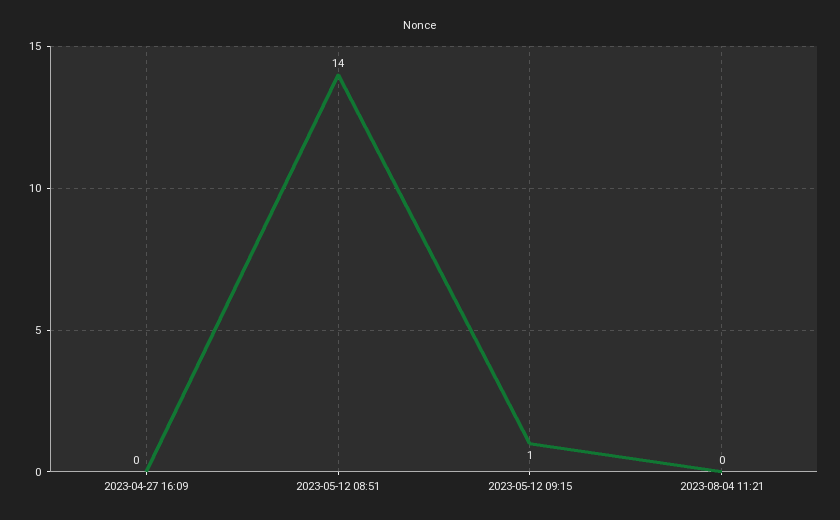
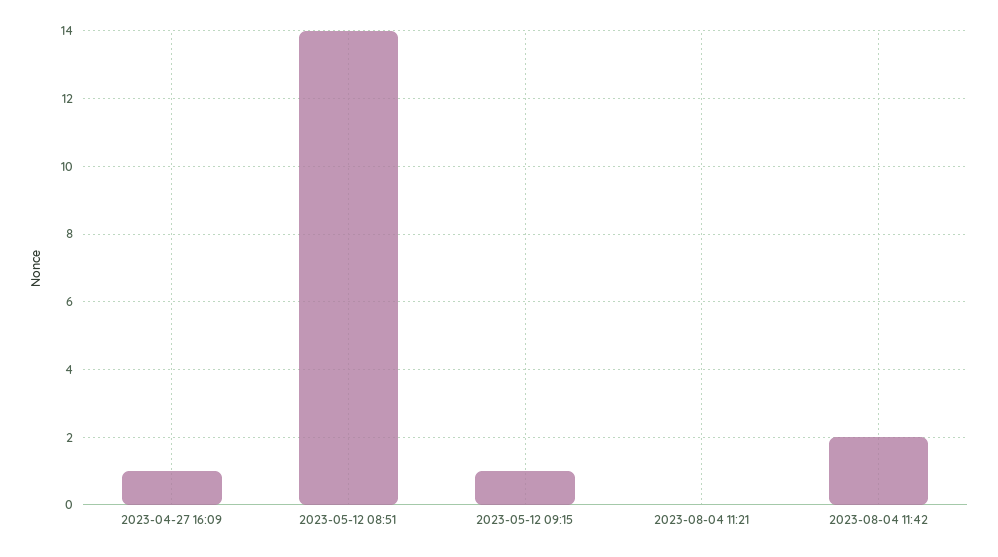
2023-04-27 16:09: 0 -> 1
2023-08-04 11:42: none -> 2

